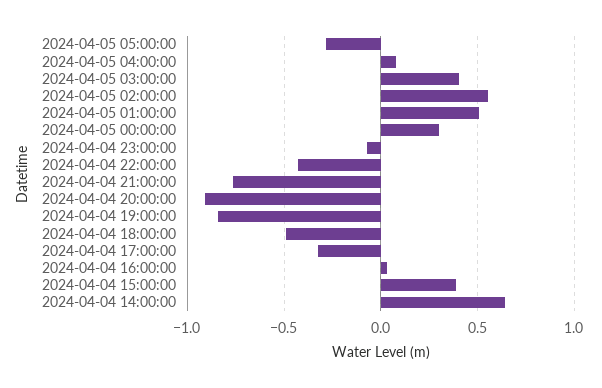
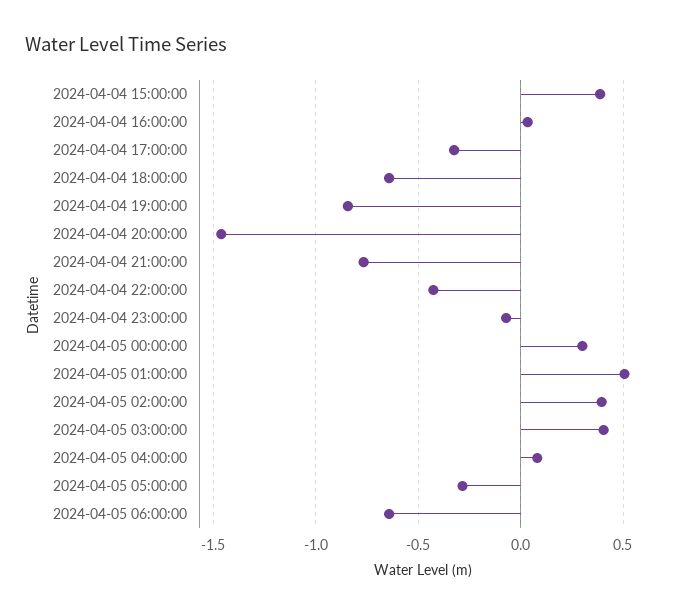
2024-04-05 02:00:00: 0.55 -> 0.4
2024-04-04 20:00:00: -0.9 -> -1.45
2024-04-04 18:00:00: -0.5 -> -0.65
2024-04-04 14:00:00: 0.65 -> none
2024-04-05 06:00:00: none -> -0.65

